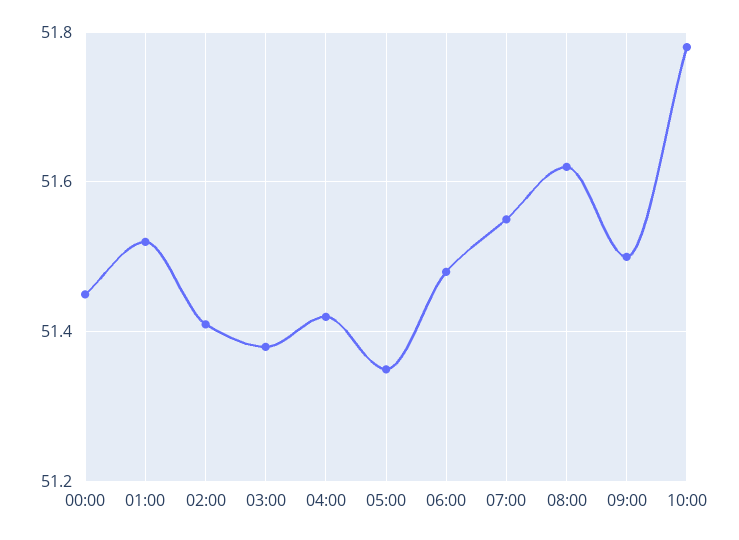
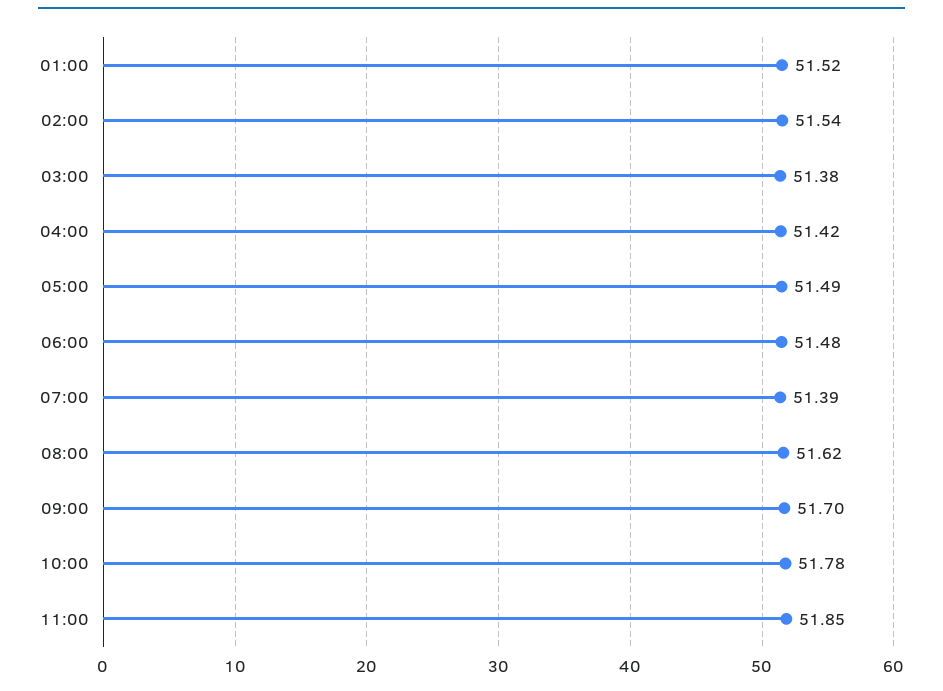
00:00: 51.45 -> none
02:00: 51.4 -> 51.54
05:00: 51.35 -> 51.49
07:00: 51.55 -> 51.39
09:00: 51.5 -> 51.7
11:00: none -> 51.85

